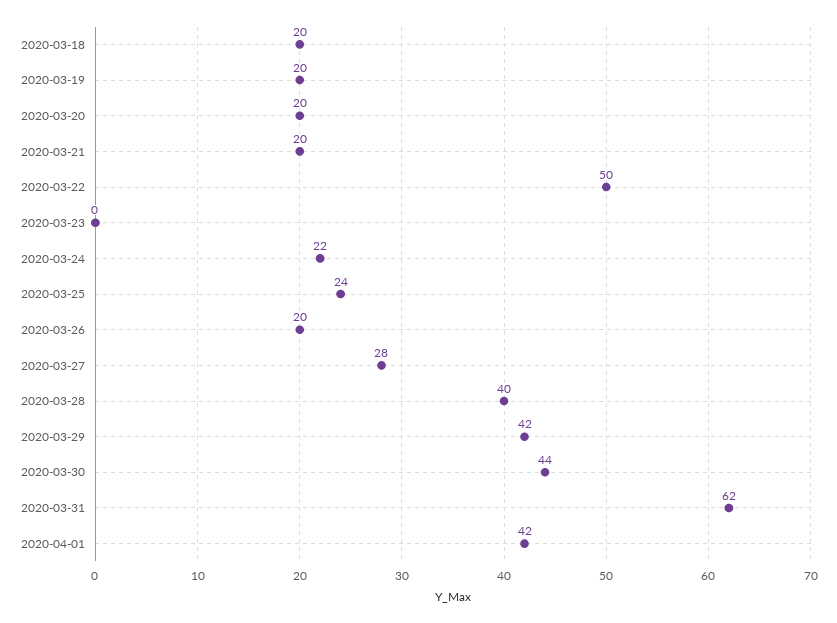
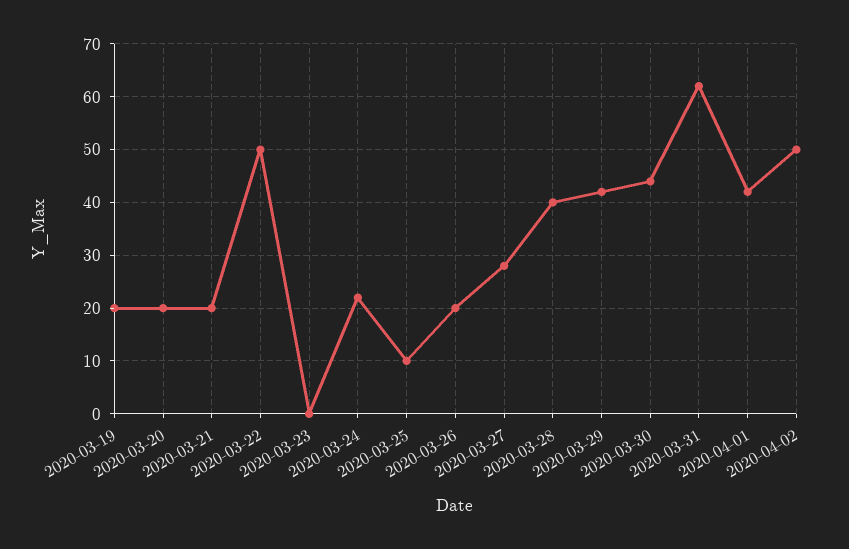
2020-03-18: 20 -> none
2020-03-25: 24 -> 10
2020-04-02: none -> 50

